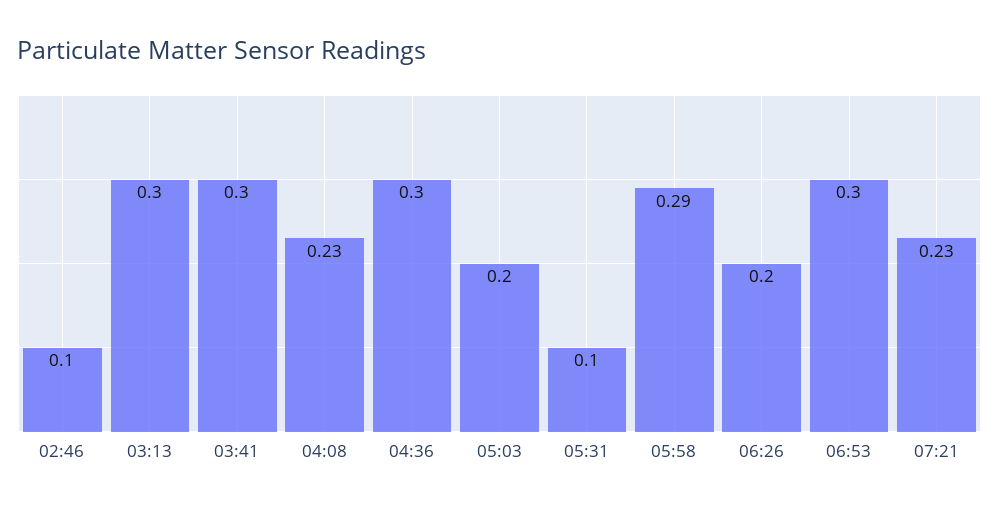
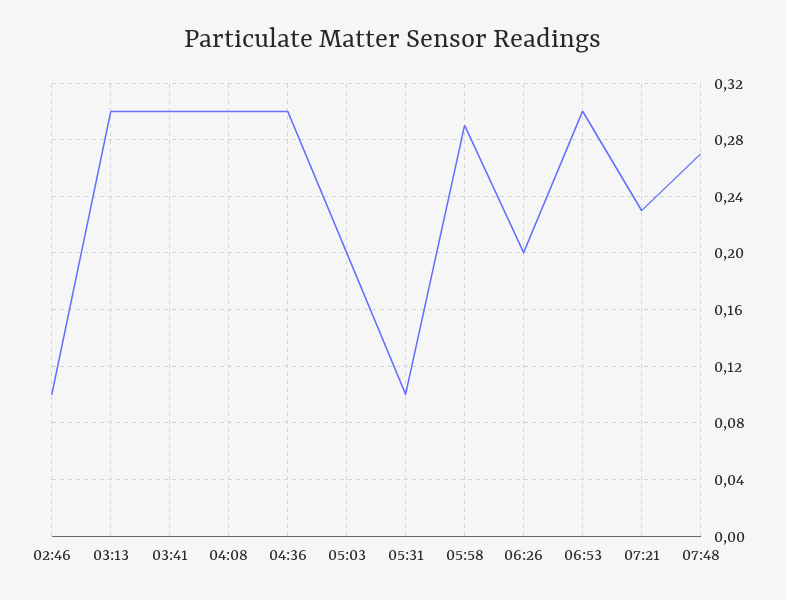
04:08: 0.23 -> 0.3
07:48: none -> 0.27

